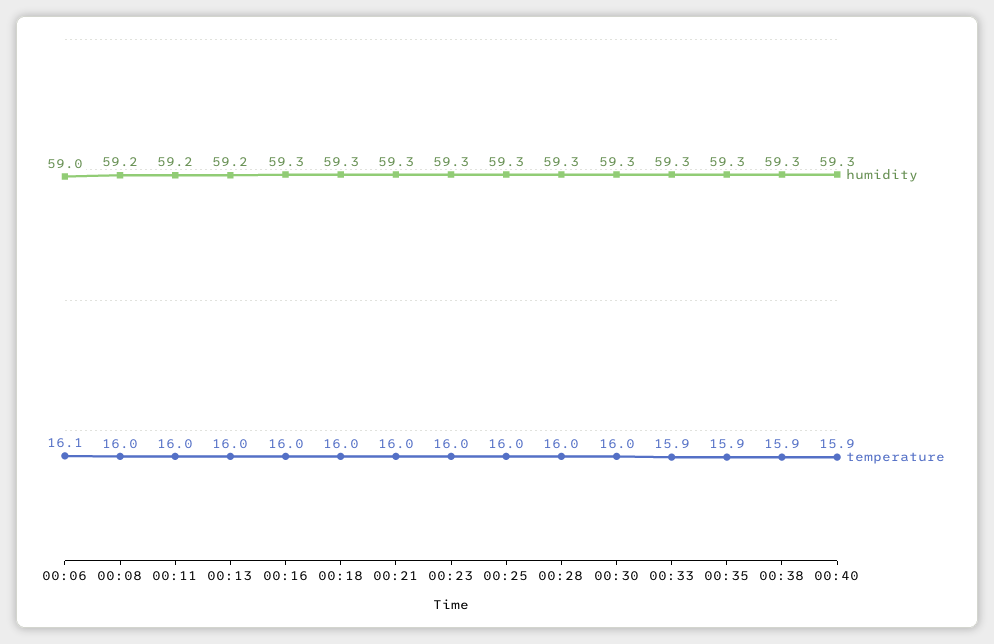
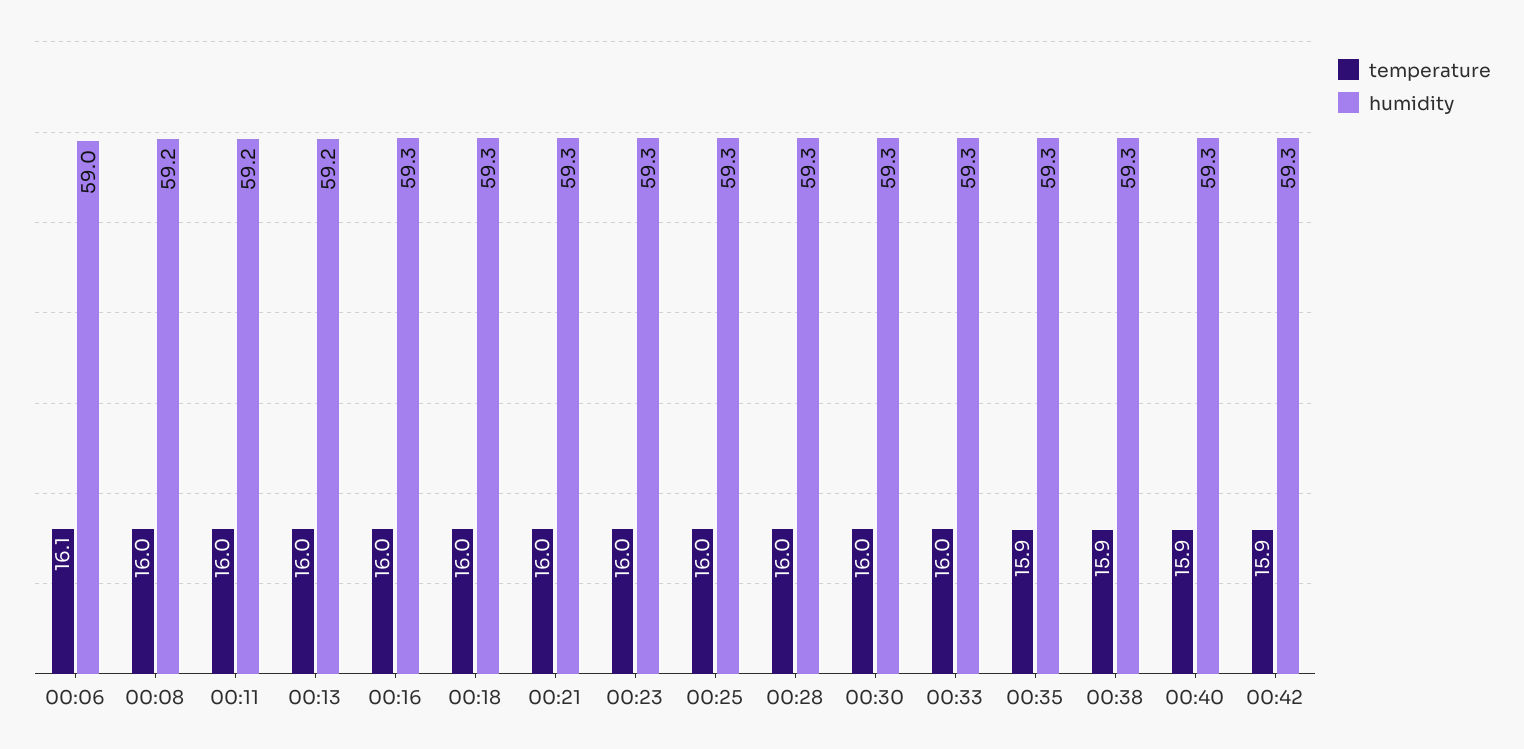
temperature, 00:33: 15.9 -> 16
temperature, 00:42: none -> 15.9
humidity, 00:42: none -> 59.3

